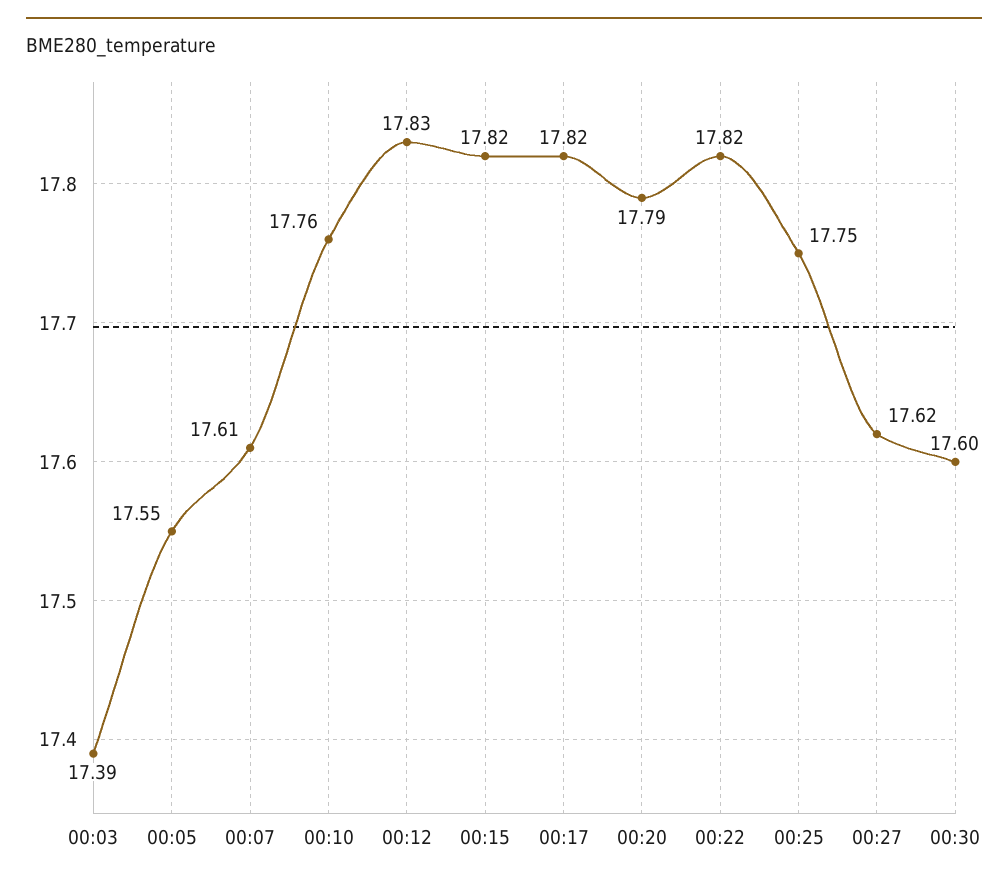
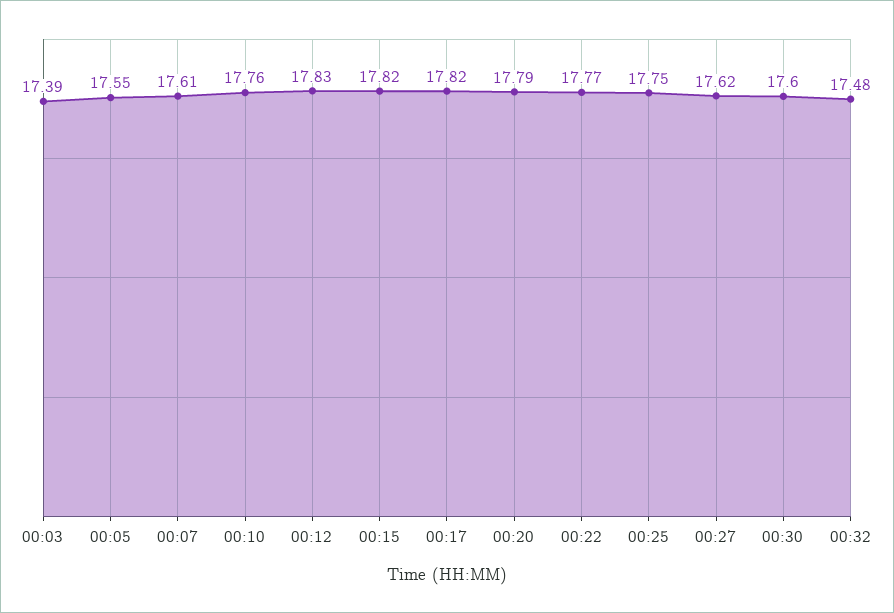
00:22: 17.82 -> 17.77
00:32: none -> 17.48

